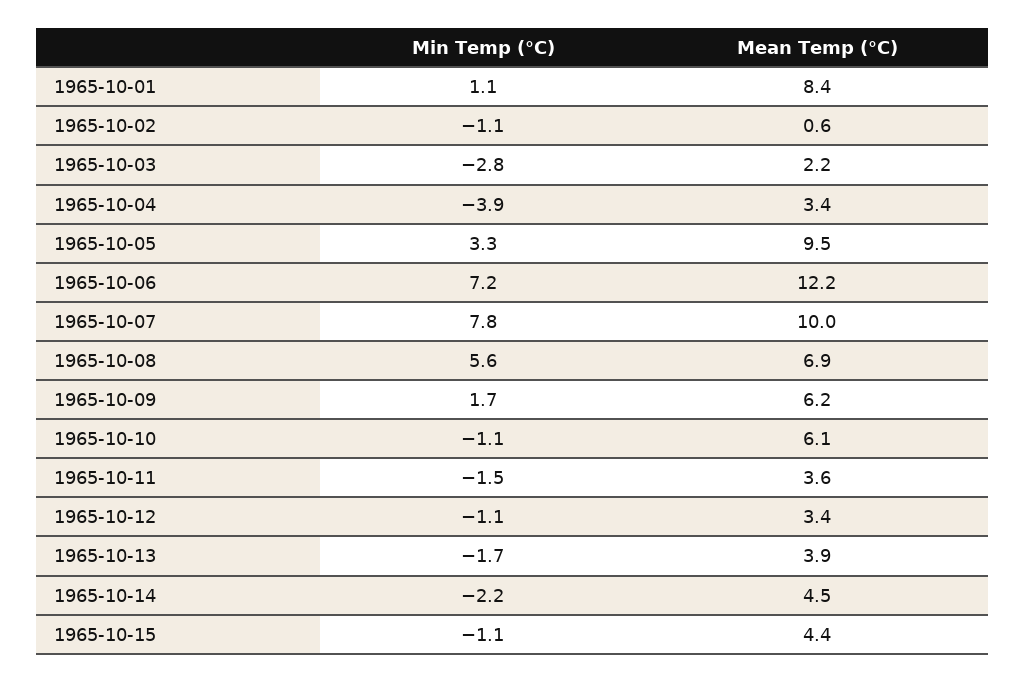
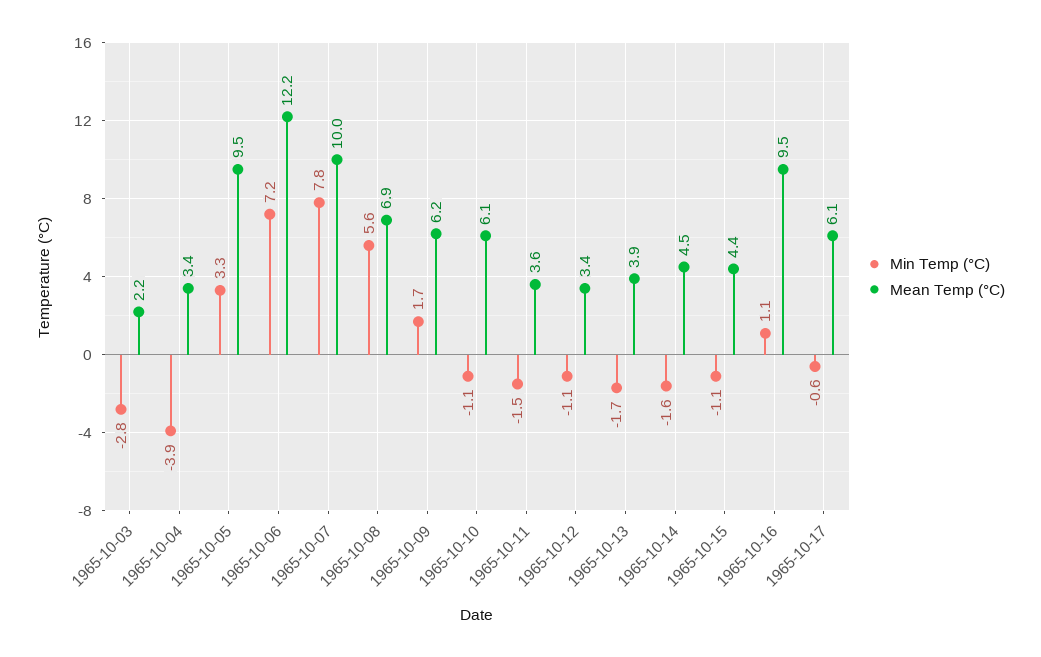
Min Temp (°C), 1965-10-01: 1.1 -> none
Mean Temp (°C), 1965-10-01: 8.4 -> none
Min Temp (°C), 1965-10-02: -1.1 -> none
Mean Temp (°C), 1965-10-02: 0.6 -> none
Min Temp (°C), 1965-10-14: -2.2 -> -1.6
Min Temp (°C), 1965-10-16: none -> 1.1
Mean Temp (°C), 1965-10-16: none -> 9.5
Min Temp (°C), 1965-10-17: none -> -0.6
Mean Temp (°C), 1965-10-17: none -> 6.1

